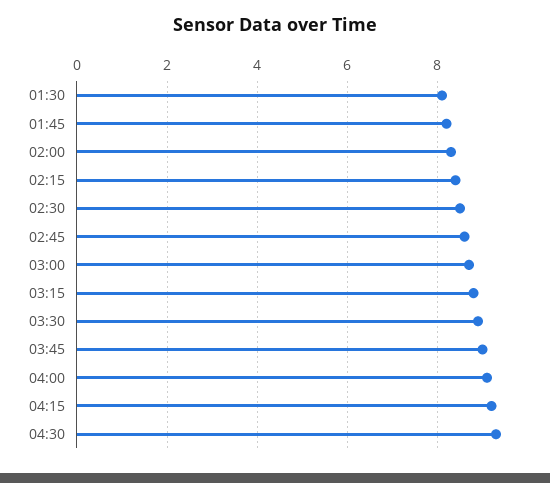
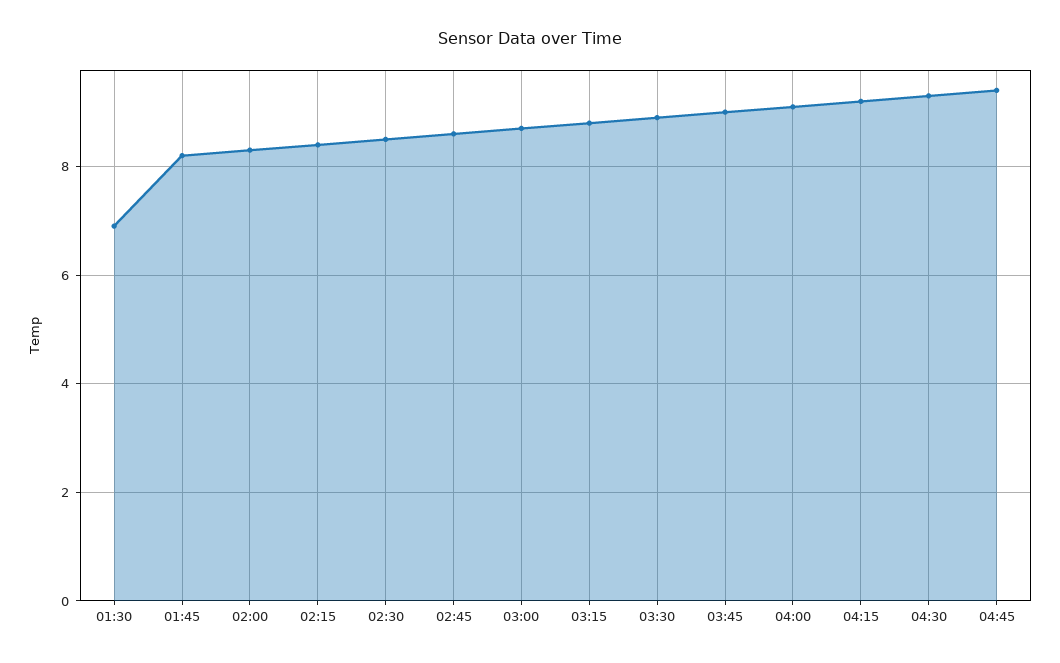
01:30: 8 -> 7
04:45: none -> 9.5

